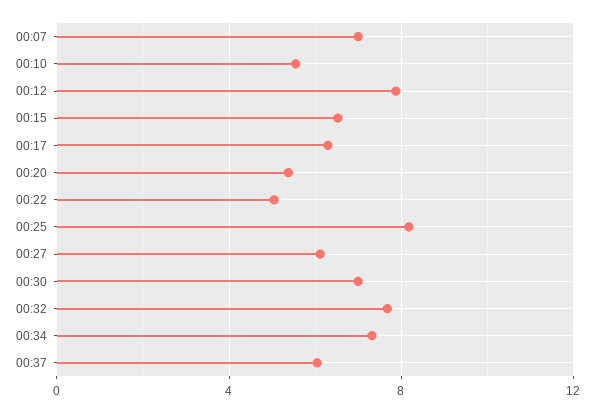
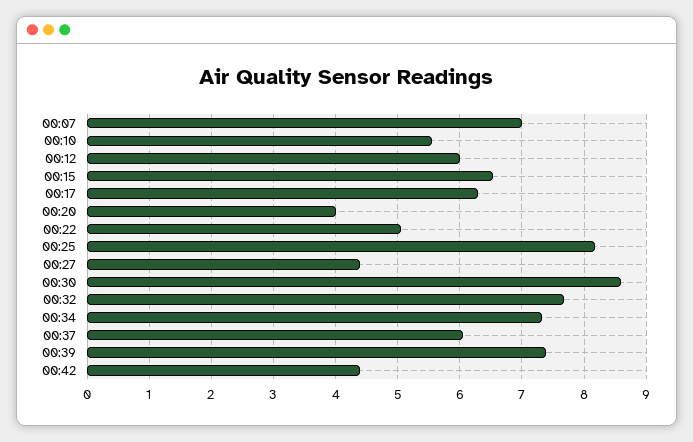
00:12: 8 -> 6
00:20: 5.5 -> 4
00:27: 6 -> 4.4
00:30: 7 -> 8.6
00:39: none -> 7.4
00:42: none -> 4.4

